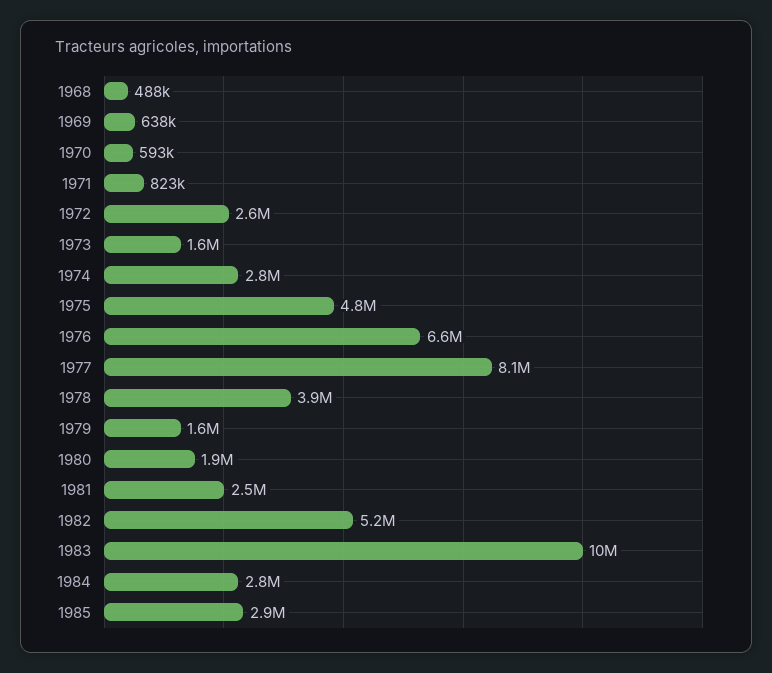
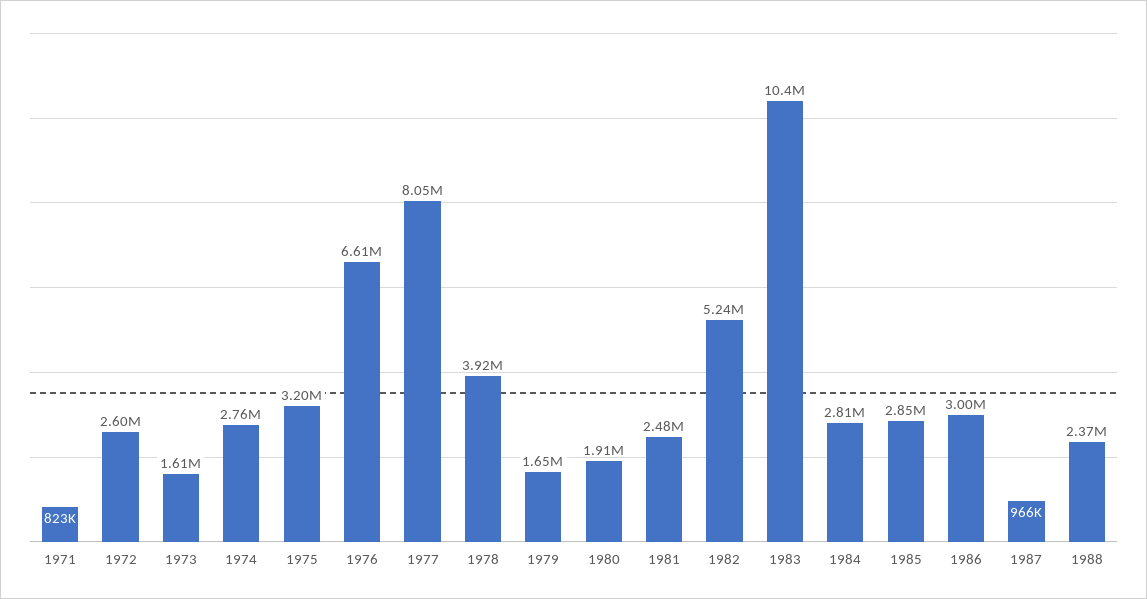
1968: 488000 -> none
1969: 638000 -> none
1970: 593000 -> none
1975: 4800000 -> 3200000
1986: none -> 3000000
1987: none -> 966000
1988: none -> 2370000

